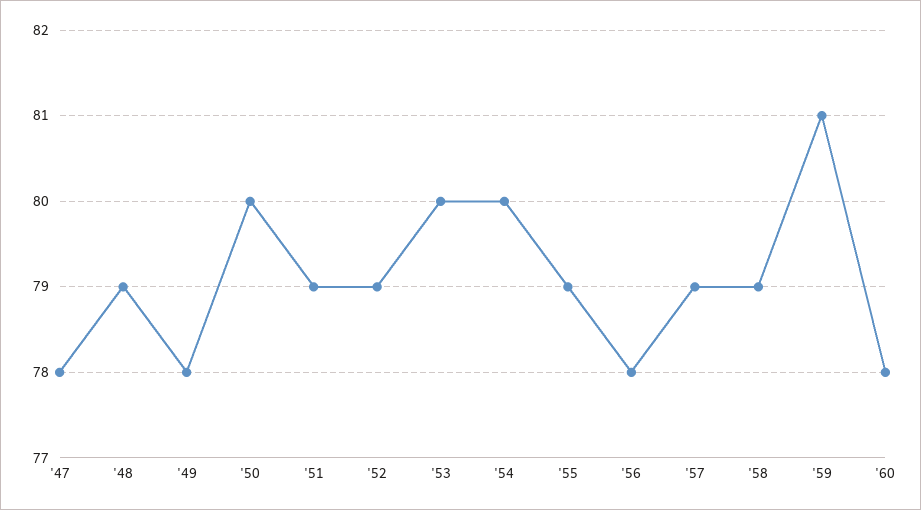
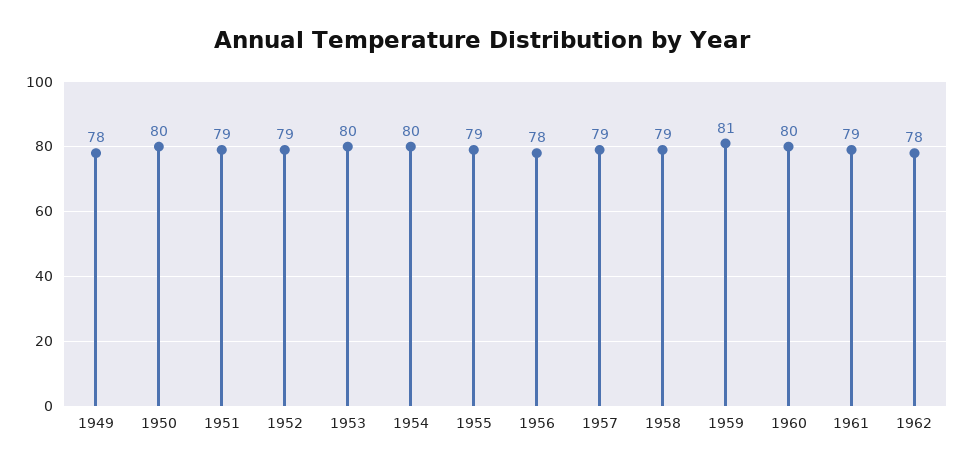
'47: 78 -> none
'48: 79 -> none
'60: 78 -> 80
1961: none -> 79
1962: none -> 78

